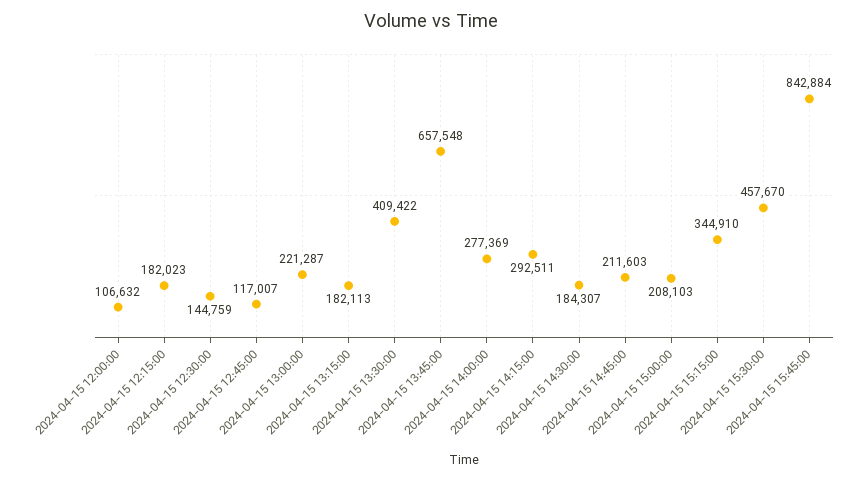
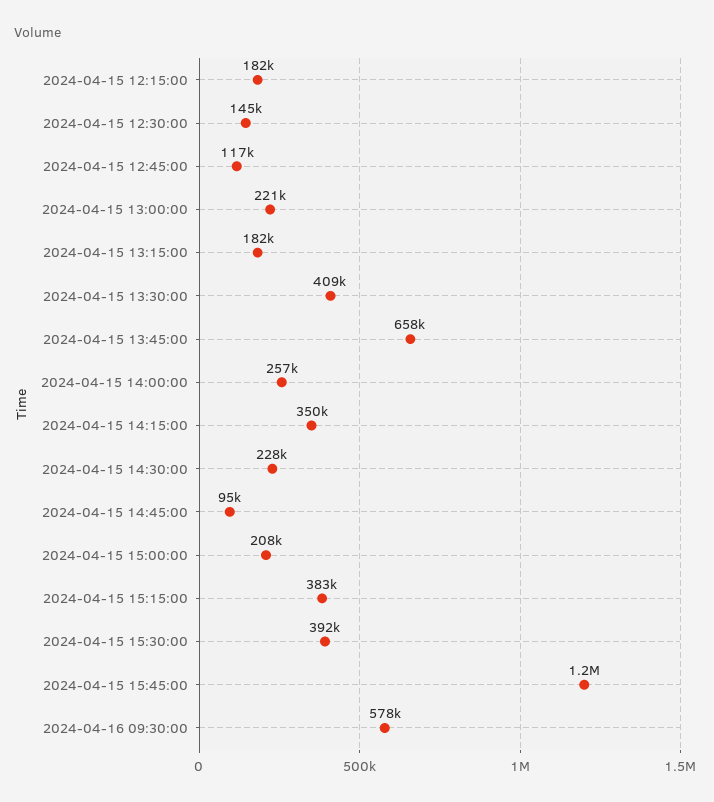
2024-04-15 12:00:00: 106632 -> none
2024-04-15 14:00:00: 277369 -> 257000
2024-04-15 14:15:00: 292511 -> 350000
2024-04-15 14:30:00: 184307 -> 228000
2024-04-15 14:45:00: 211603 -> 95000
2024-04-15 15:15:00: 344910 -> 383000
2024-04-15 15:30:00: 457670 -> 392000
2024-04-15 15:45:00: 842884 -> 1200000
2024-04-16 09:30:00: none -> 578000

